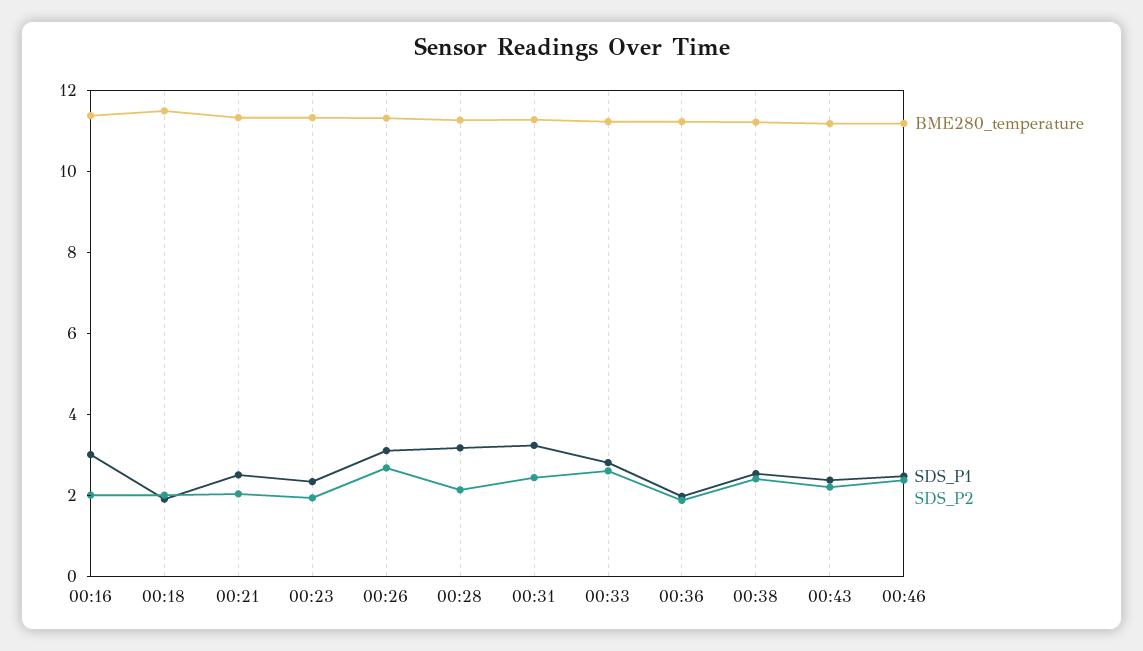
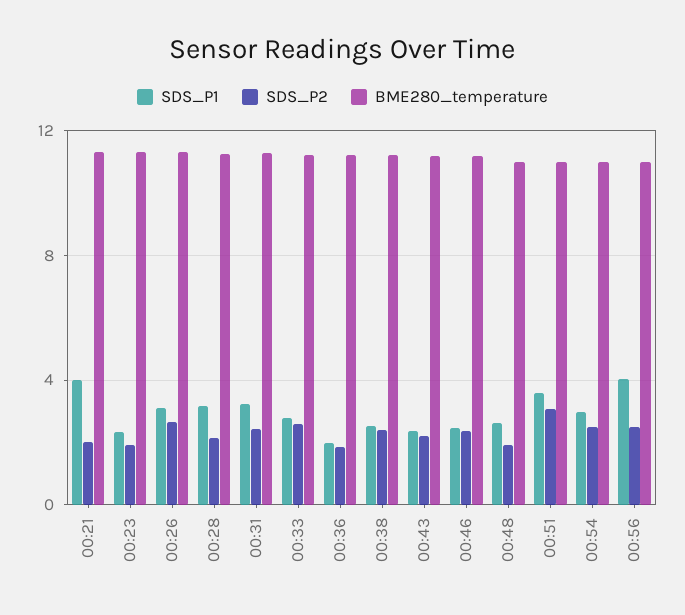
BME280_temperature, 00:16: 11.5 -> none
SDS_P1, 00:16: 3 -> none
SDS_P2, 00:16: 2 -> none
BME280_temperature, 00:18: 11.5 -> none
SDS_P1, 00:18: 2 -> none
SDS_P2, 00:18: 2 -> none
SDS_P1, 00:21: 2.5 -> 4
SDS_P1, 00:48: none -> 2.5
SDS_P2, 00:48: none -> 2
BME280_temperature, 00:48: none -> 11
SDS_P1, 00:51: none -> 3.5
SDS_P2, 00:51: none -> 3
BME280_temperature, 00:51: none -> 11
SDS_P1, 00:54: none -> 3
SDS_P2, 00:54: none -> 2.5
BME280_temperature, 00:54: none -> 11
SDS_P1, 00:56: none -> 4
SDS_P2, 00:56: none -> 2.5
BME280_temperature, 00:56: none -> 11

